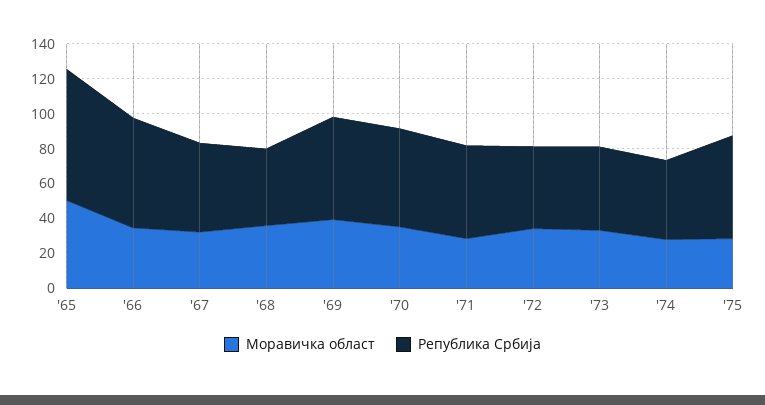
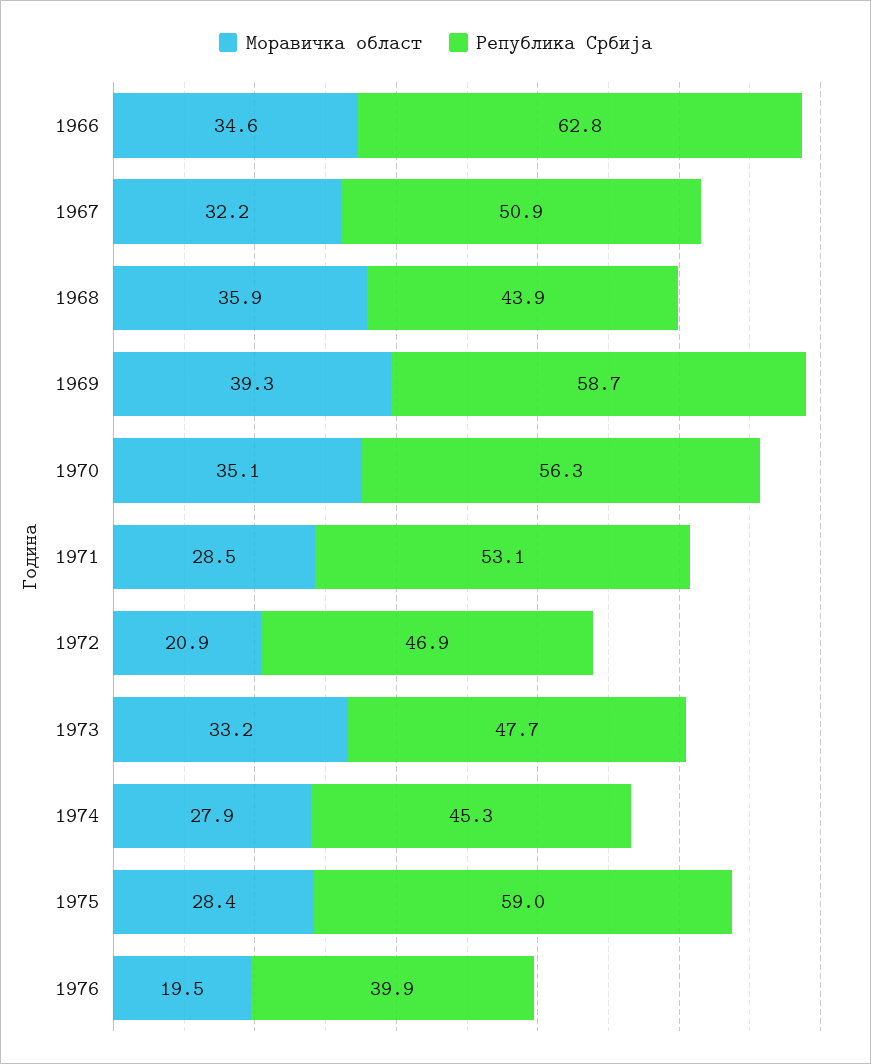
Моравичка област, '65: 50 -> none
Република Србија, '65: 75 -> none
Моравичка област, '72: 35 -> 20.9
Моравичка област, 1976: none -> 19.5
Република Србија, 1976: none -> 39.9

